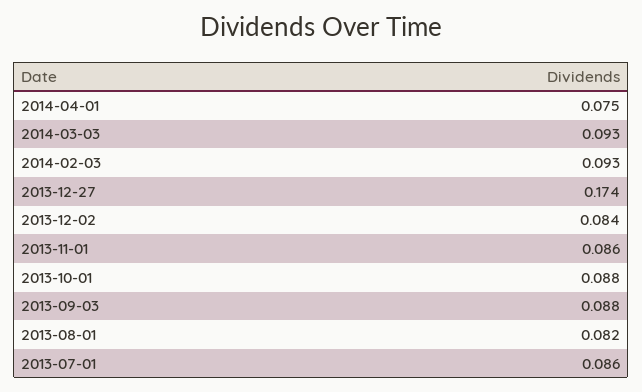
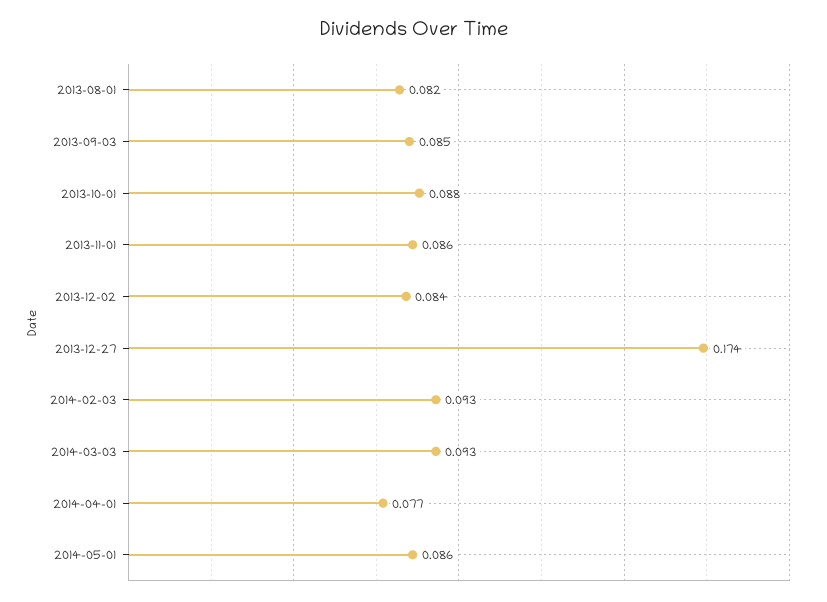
2014-04-01: 0.075 -> 0.077
2013-09-03: 0.088 -> 0.085
2013-07-01: 0.086 -> none
2014-05-01: none -> 0.086

